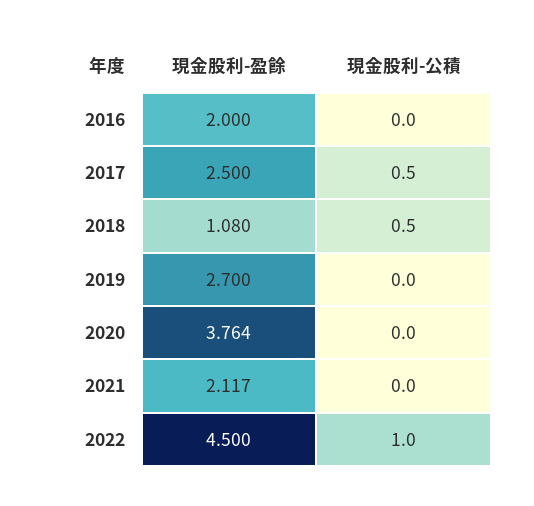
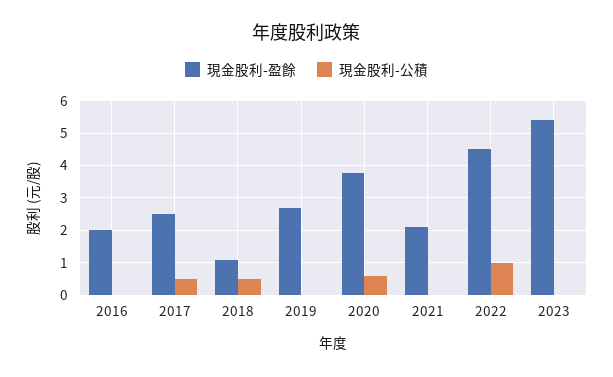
現金股利-公積, 2020: 0 -> 0.6
現金股利-盈餘, 2023: none -> 5.4
現金股利-公積, 2023: none -> 0

